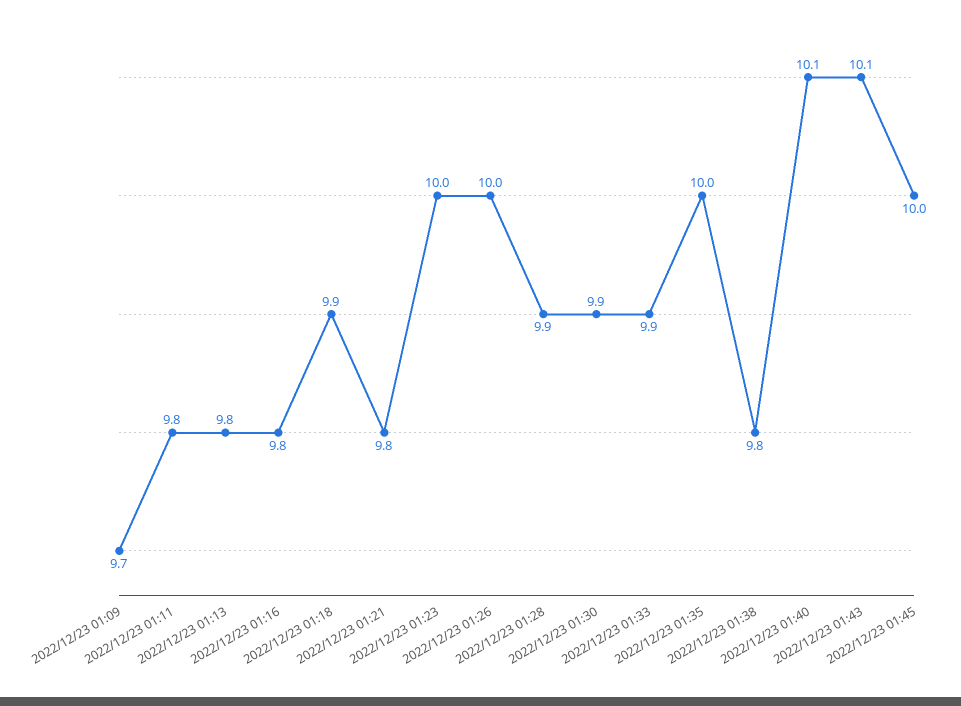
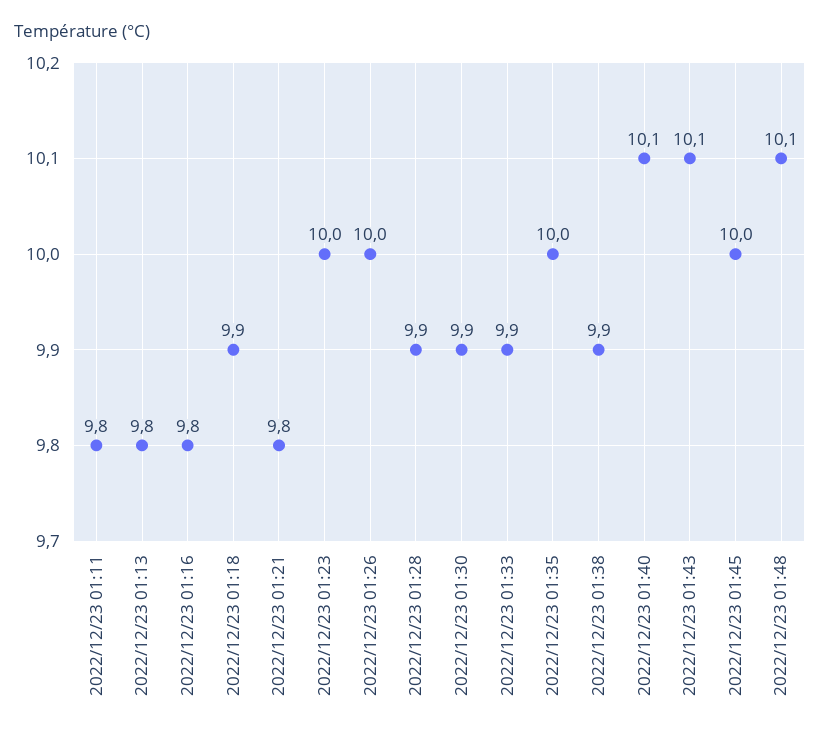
2022/12/23 01:09: 9.7 -> none
2022/12/23 01:38: 9.8 -> 9.9
2022/12/23 01:48: none -> 10.1

